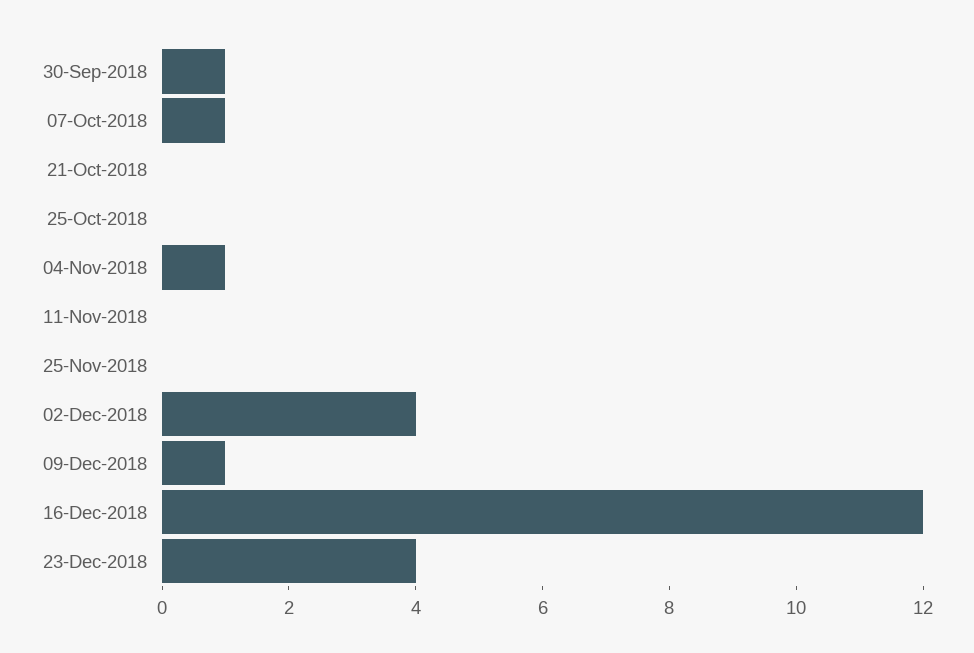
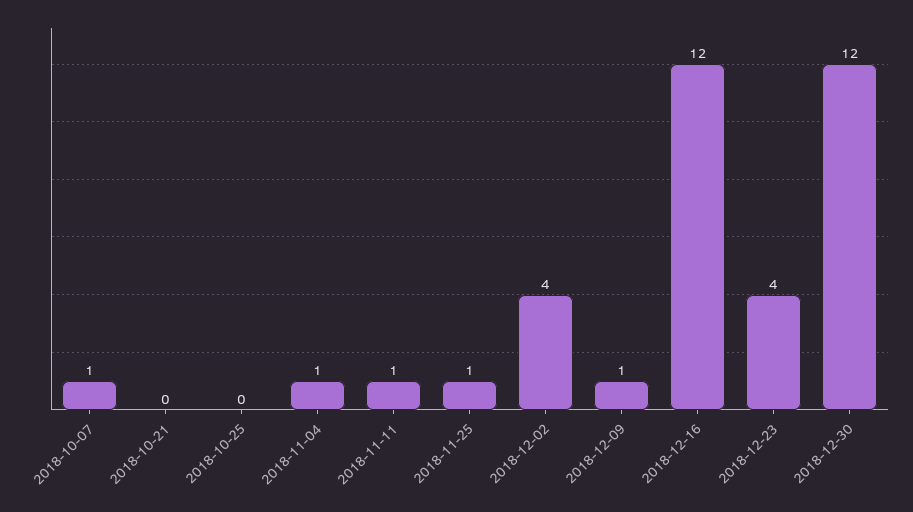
30-Sep-2018: 1 -> none
11-Nov-2018: 0 -> 1
25-Nov-2018: 0 -> 1
2018-12-30: none -> 12

